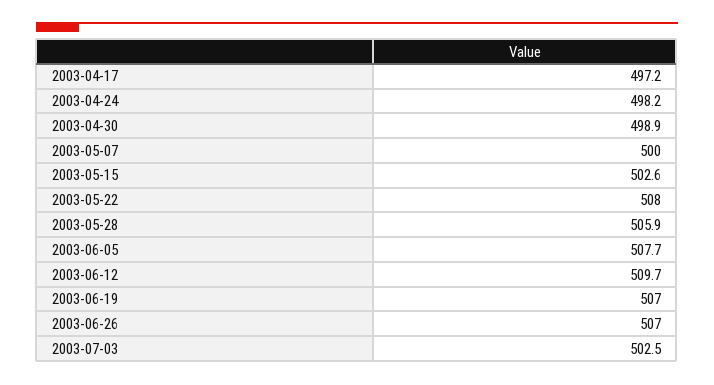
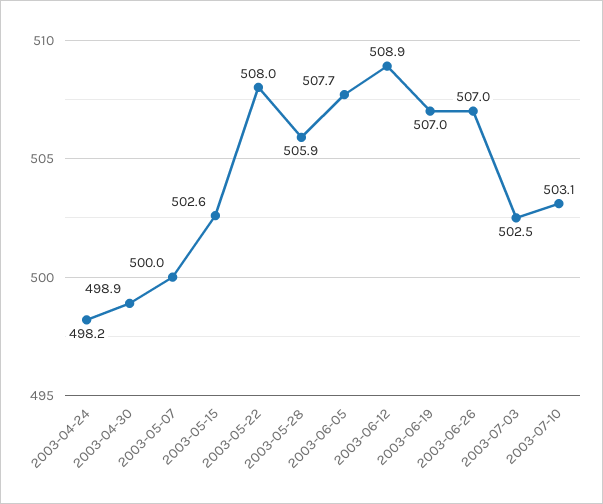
2003-04-17: 497.2 -> none
2003-06-12: 509.7 -> 508.9
2003-07-10: none -> 503.1

